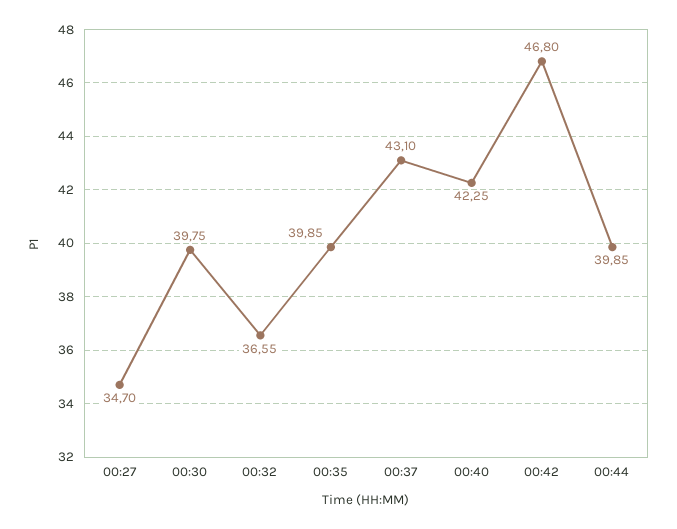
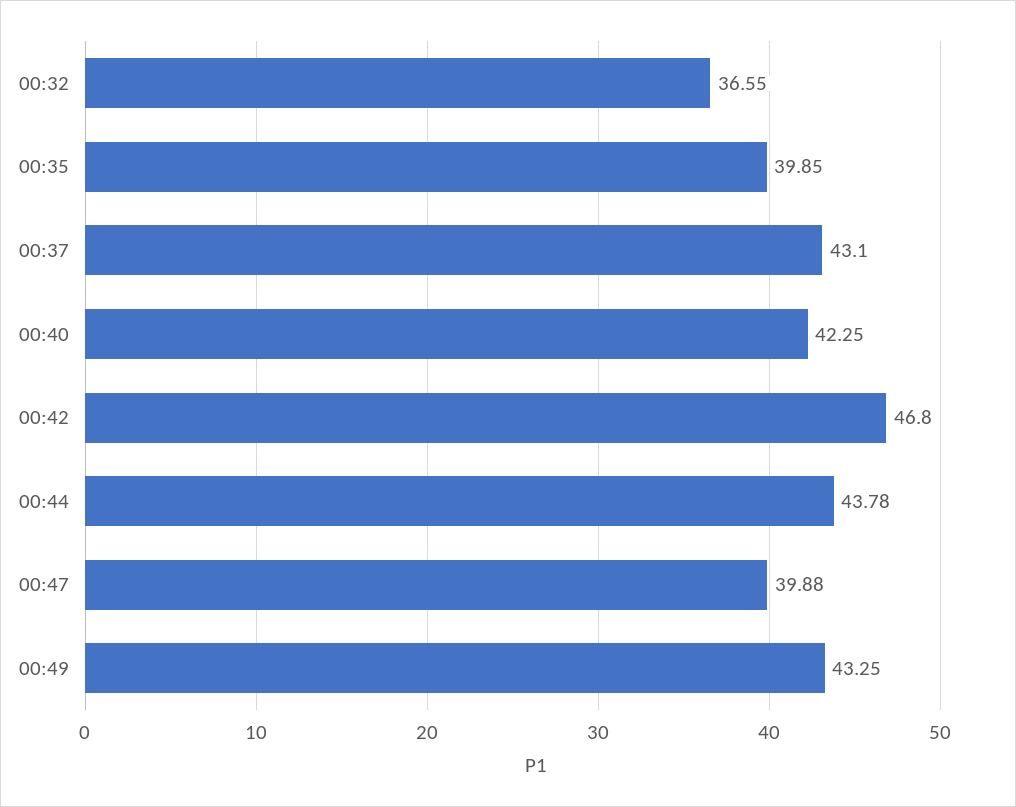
00:27: 34.7 -> none
00:30: 39.75 -> none
00:44: 39.85 -> 43.78
00:47: none -> 39.88
00:49: none -> 43.25

